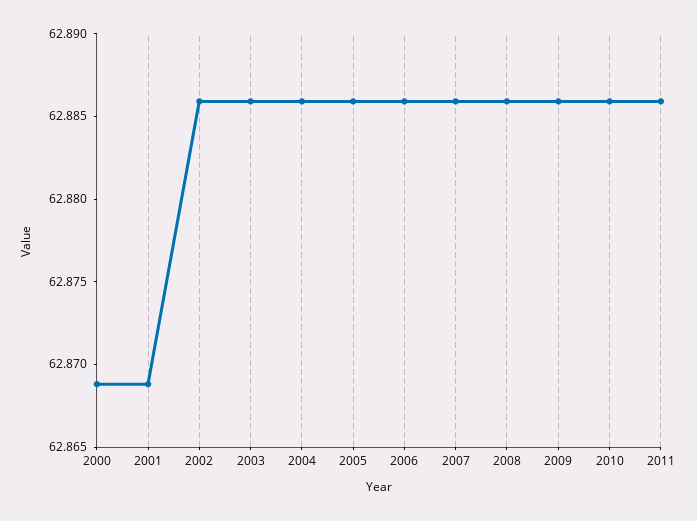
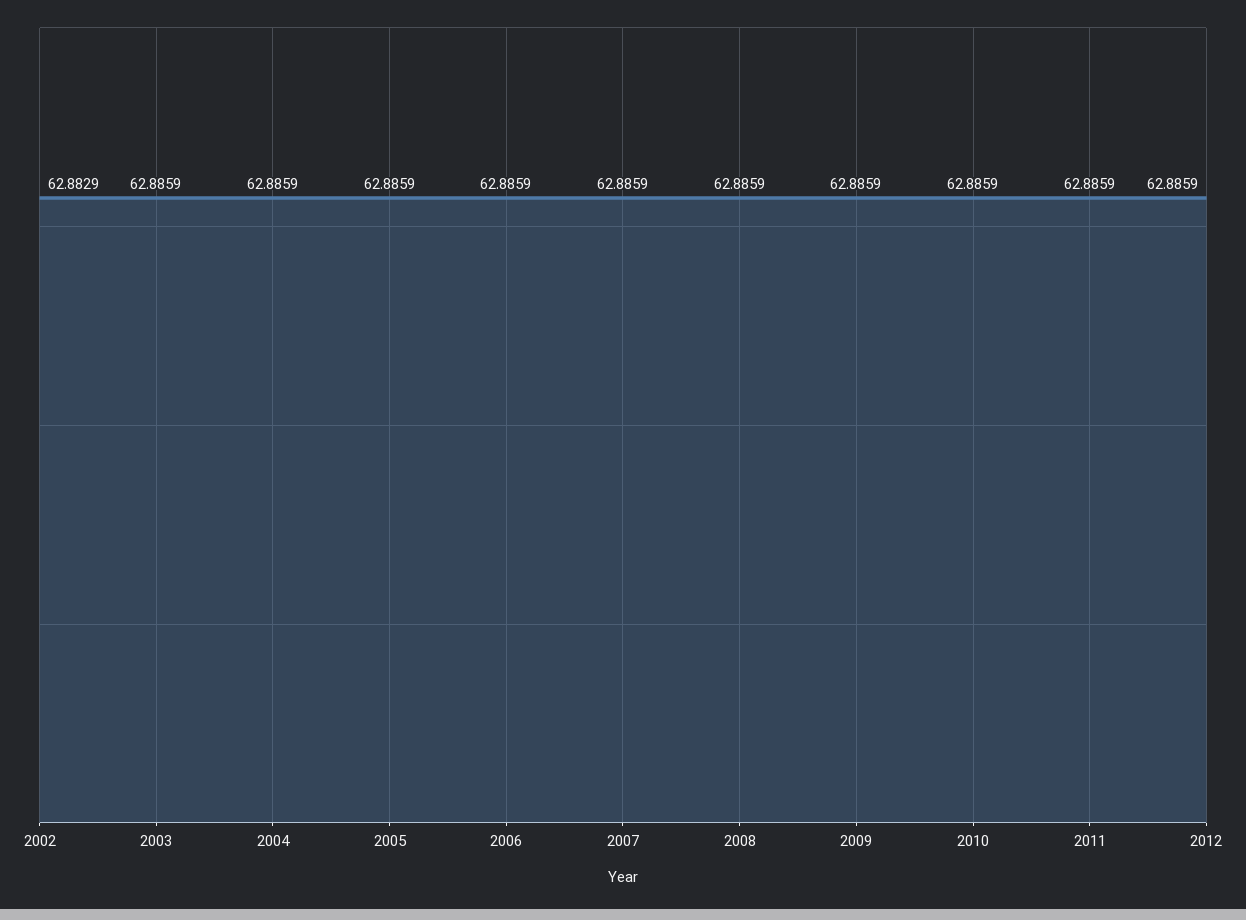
2000: 62.869 -> none
2001: 62.869 -> none
2002: 62.886 -> 62.8829
2012: none -> 62.8859

